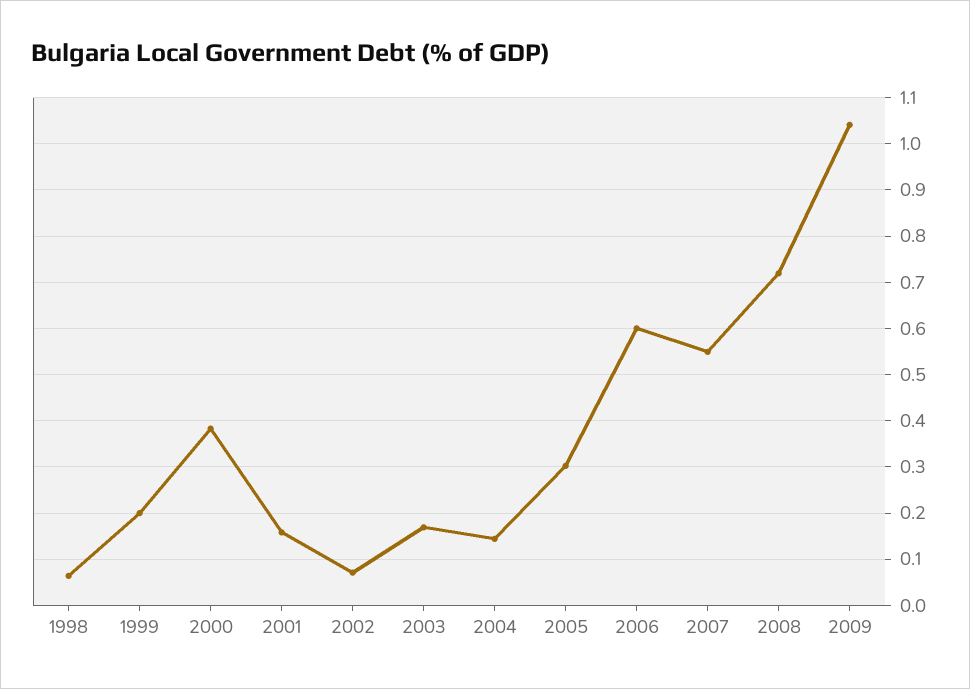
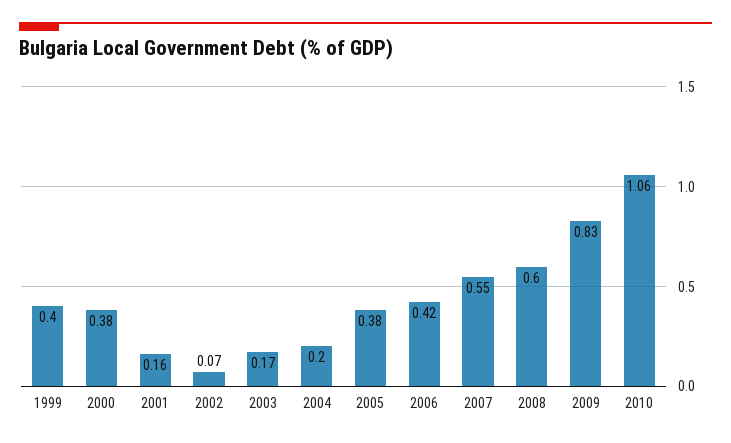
1998: 0.06 -> none
1999: 0.2 -> 0.4
2004: 0.14 -> 0.2
2005: 0.3 -> 0.38
2006: 0.6 -> 0.42
2008: 0.72 -> 0.6
2009: 1.04 -> 0.83
2010: none -> 1.06

